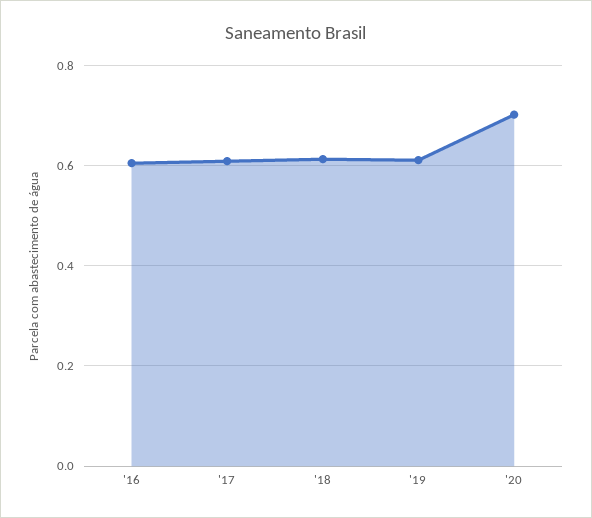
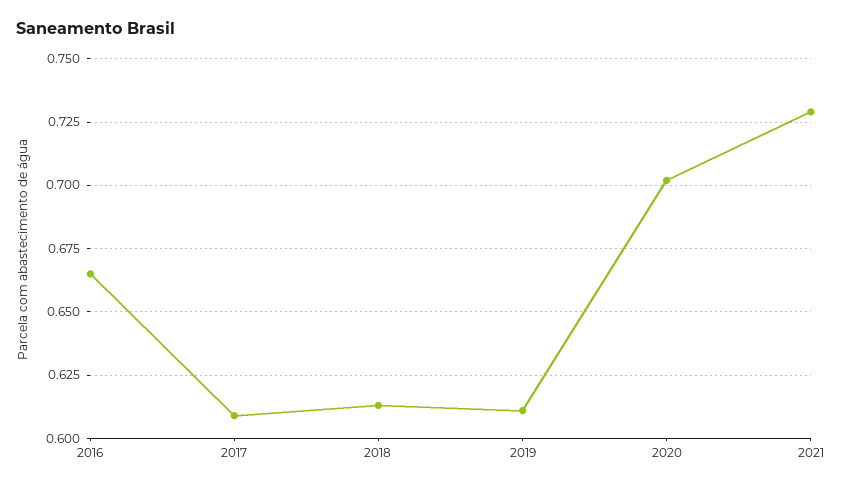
'16: 0.6 -> 0.665
2021: none -> 0.73

